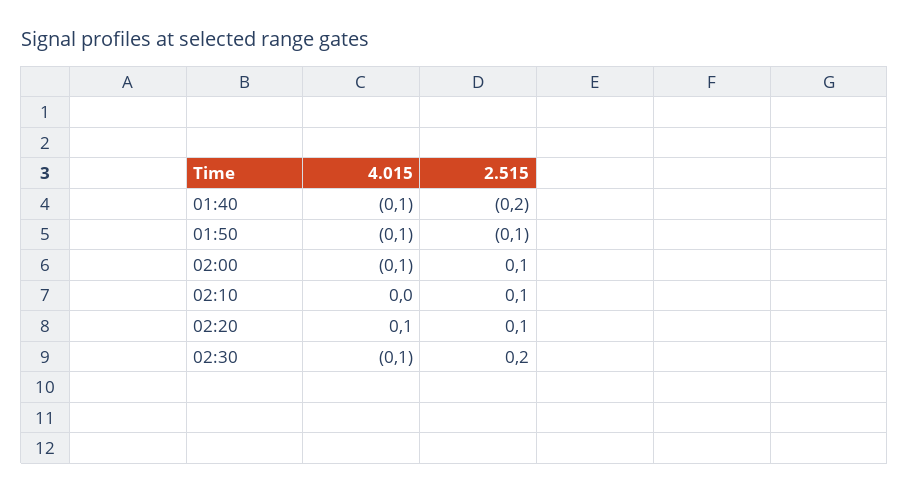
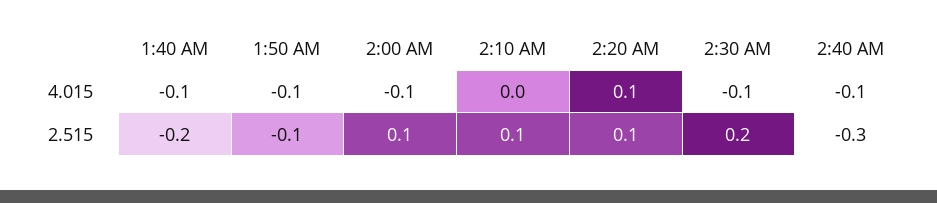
4.015, 2:40 AM: none -> -0.1
2.515, 2:40 AM: none -> -0.3

